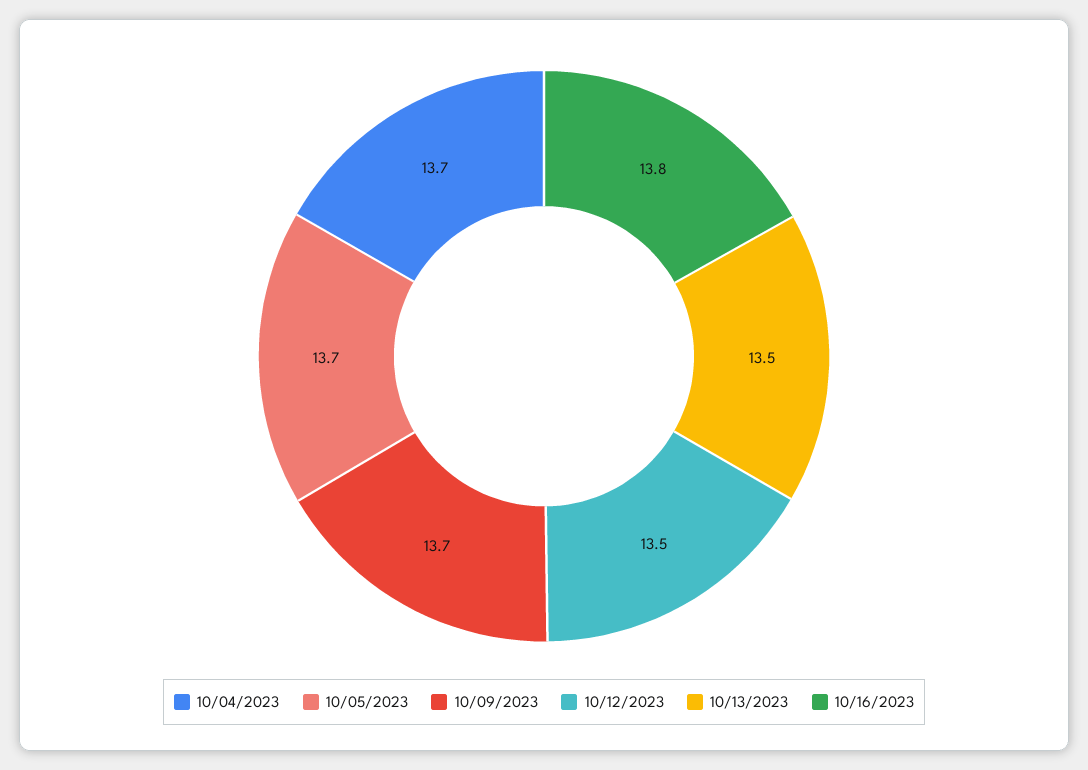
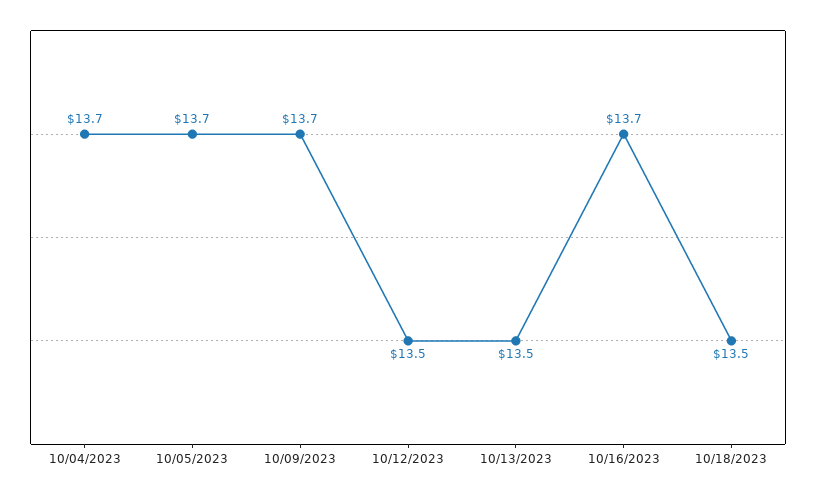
10/16/2023: 13.8 -> 13.7
10/18/2023: none -> 13.5

